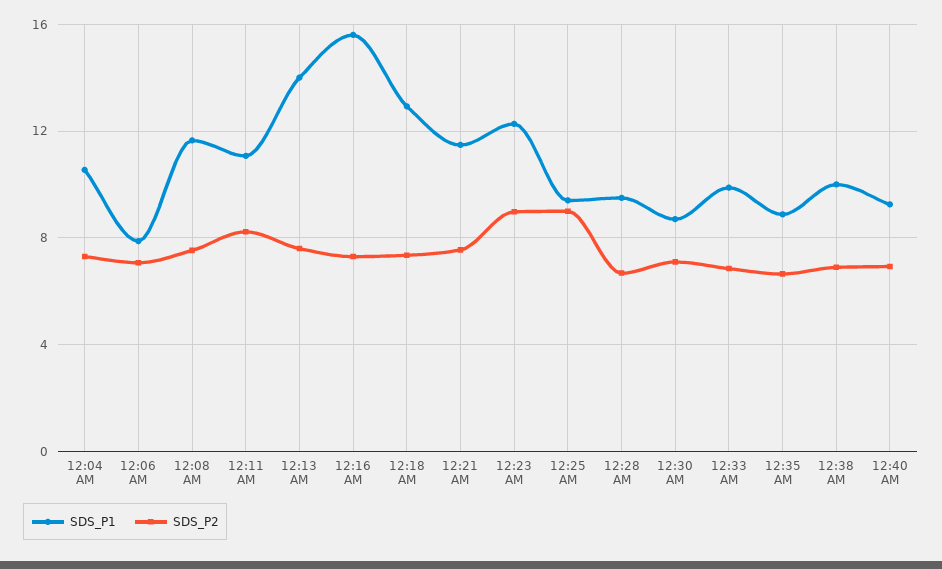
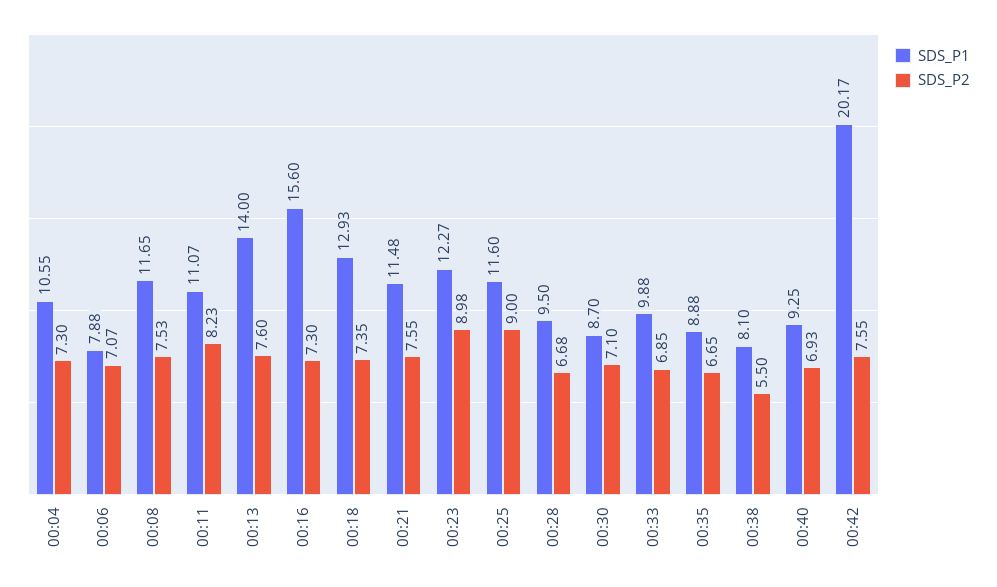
SDS_P1, 12:25 AM: 9.5 -> 11.6
SDS_P1, 12:38 AM: 10 -> 8.1
SDS_P2, 12:38 AM: 7 -> 5.5
SDS_P1, 00:42: none -> 20.17
SDS_P2, 00:42: none -> 7.55

